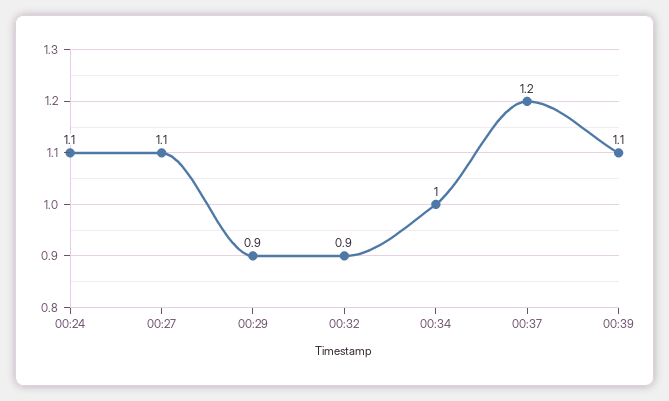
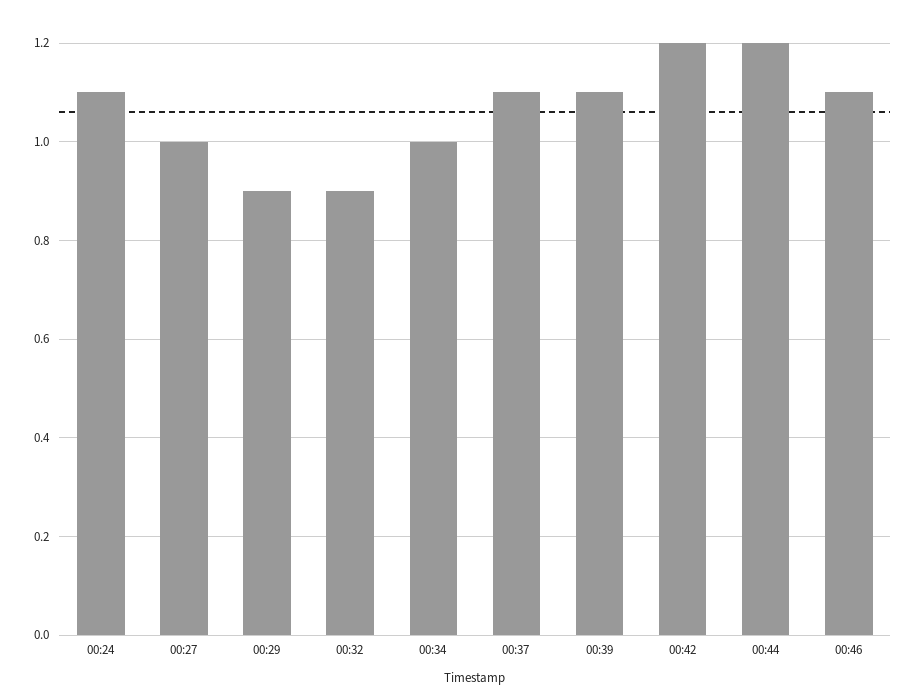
00:27: 1.1 -> 1
00:37: 1.2 -> 1.1
00:42: none -> 1.2
00:44: none -> 1.2
00:46: none -> 1.1

